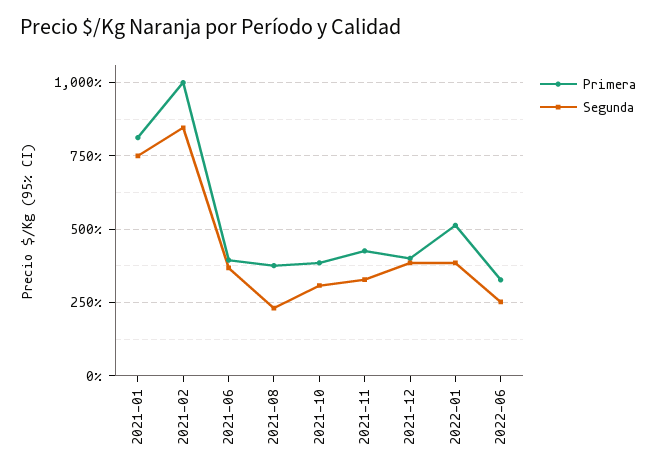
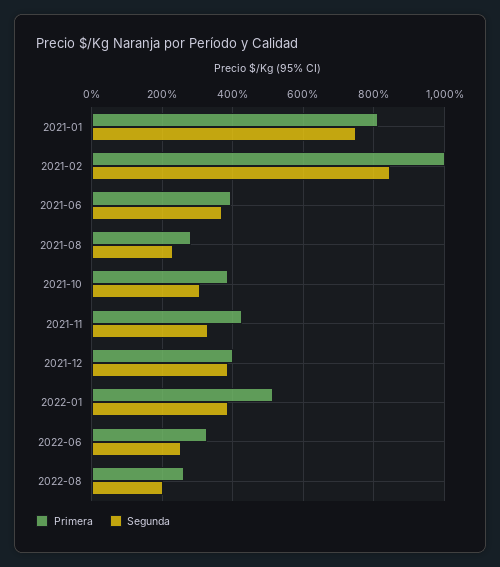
Primera, 2021-08: 375 -> 280
Primera, 2022-08: none -> 260
Segunda, 2022-08: none -> 200

